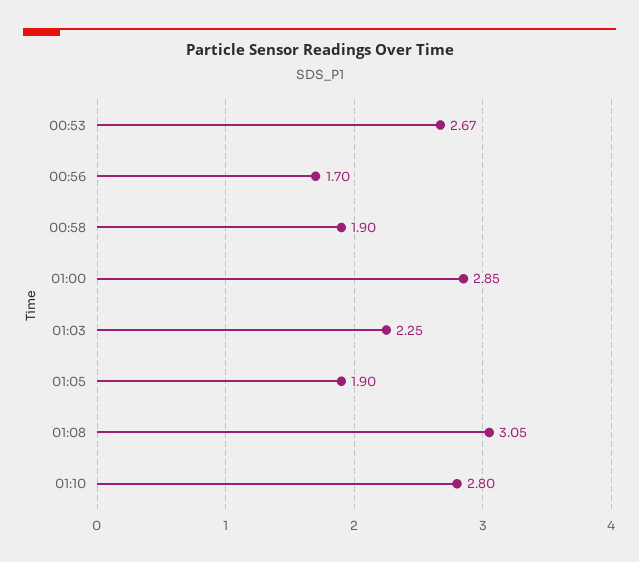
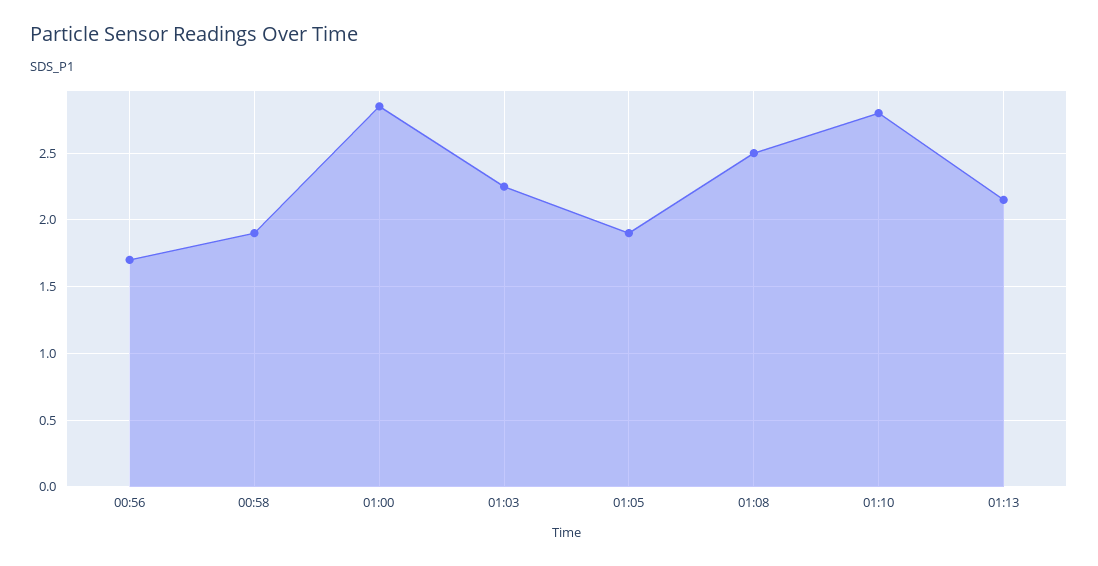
00:53: 2.67 -> none
01:08: 3.05 -> 2.5
01:13: none -> 2.15

